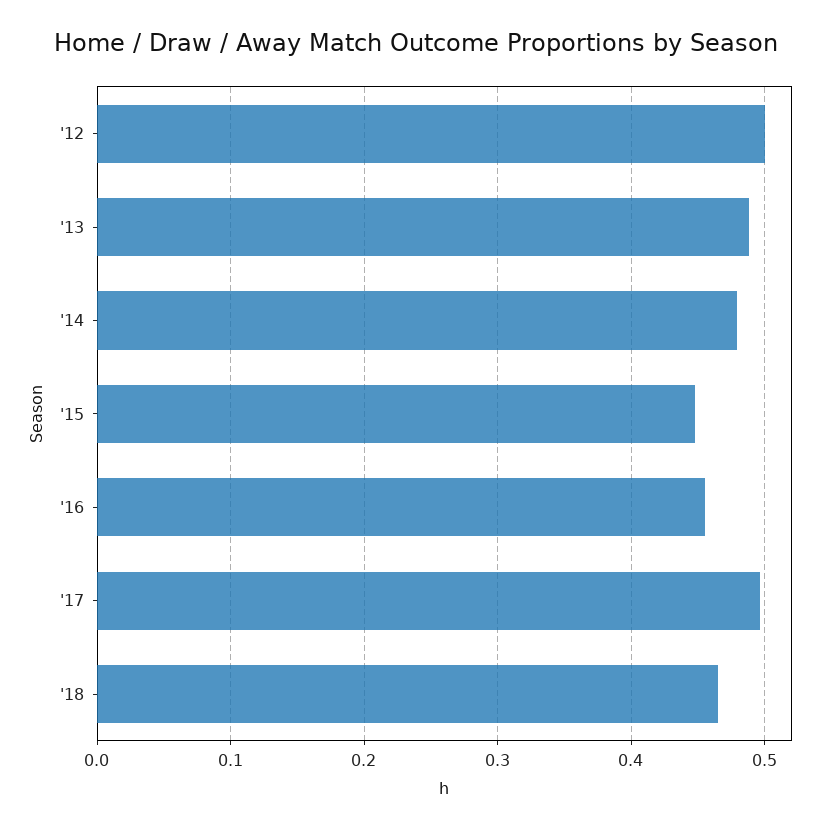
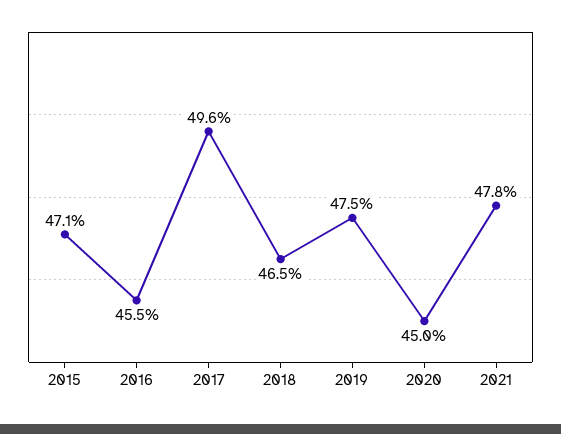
'12: 0.5 -> none
'13: 0.49 -> none
'14: 0.48 -> none
'15: 0.45 -> 0.471
2019: none -> 0.475
2020: none -> 0.45
2021: none -> 0.478

